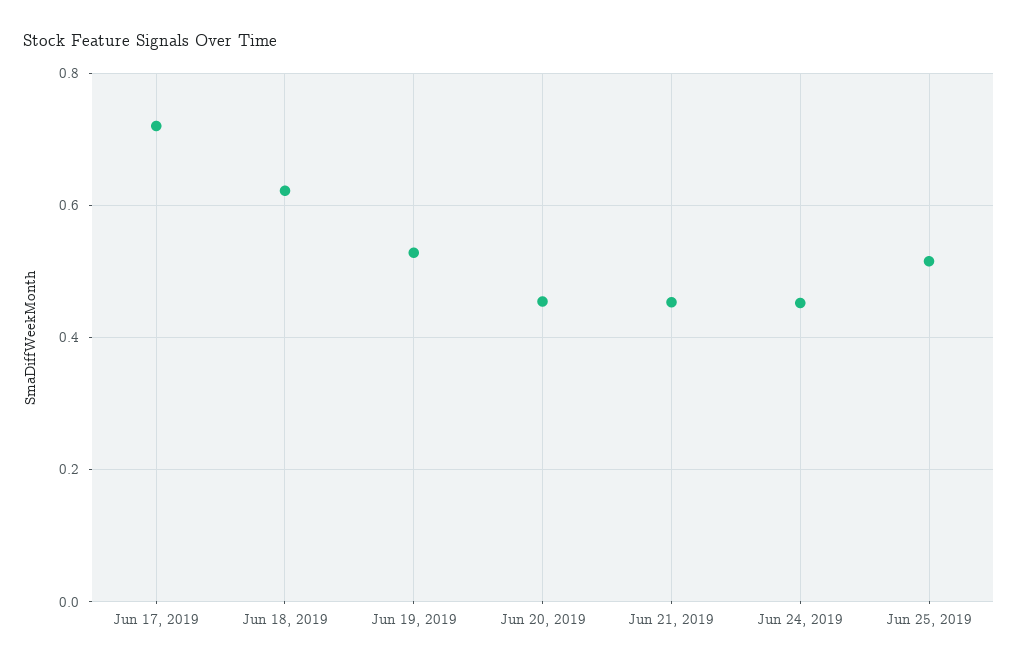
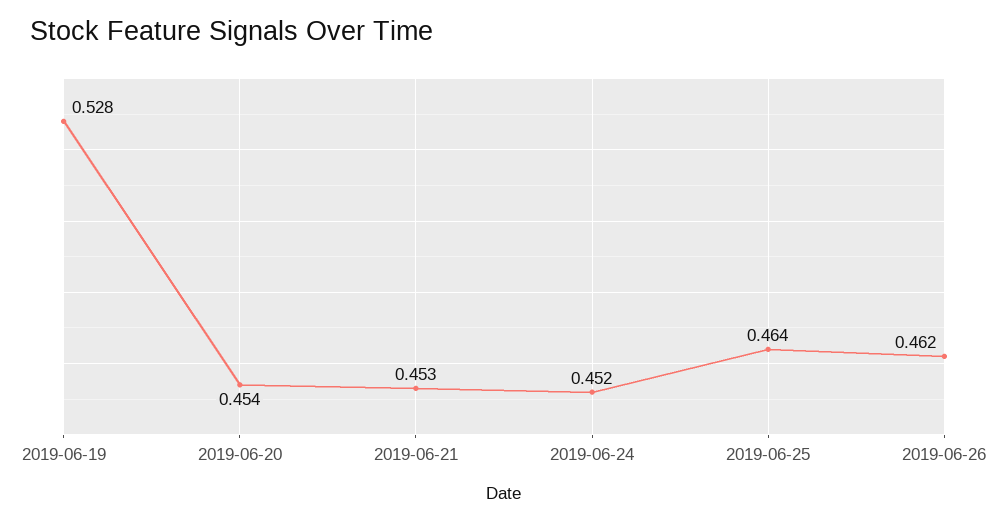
Jun 17, 2019: 0.72 -> none
Jun 18, 2019: 0.62 -> none
Jun 25, 2019: 0.52 -> 0.464
2019-06-26: none -> 0.462

